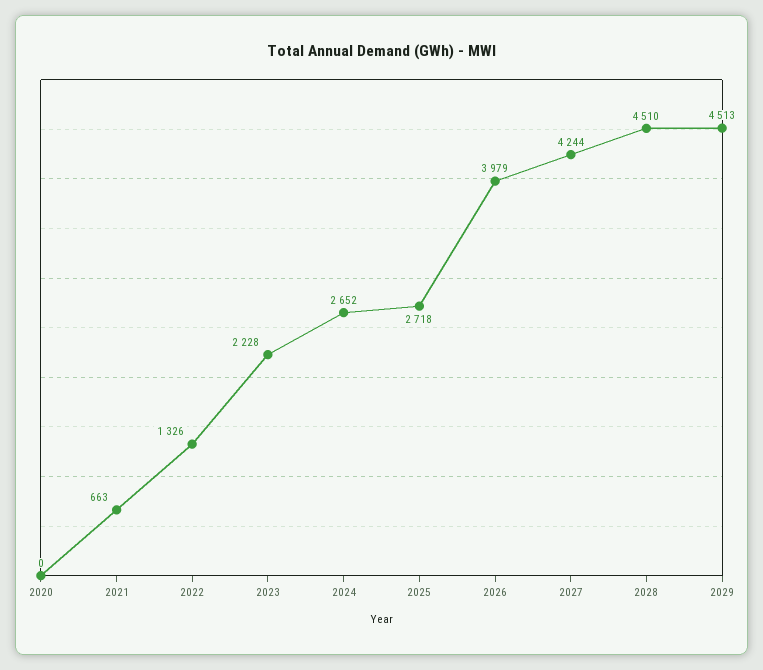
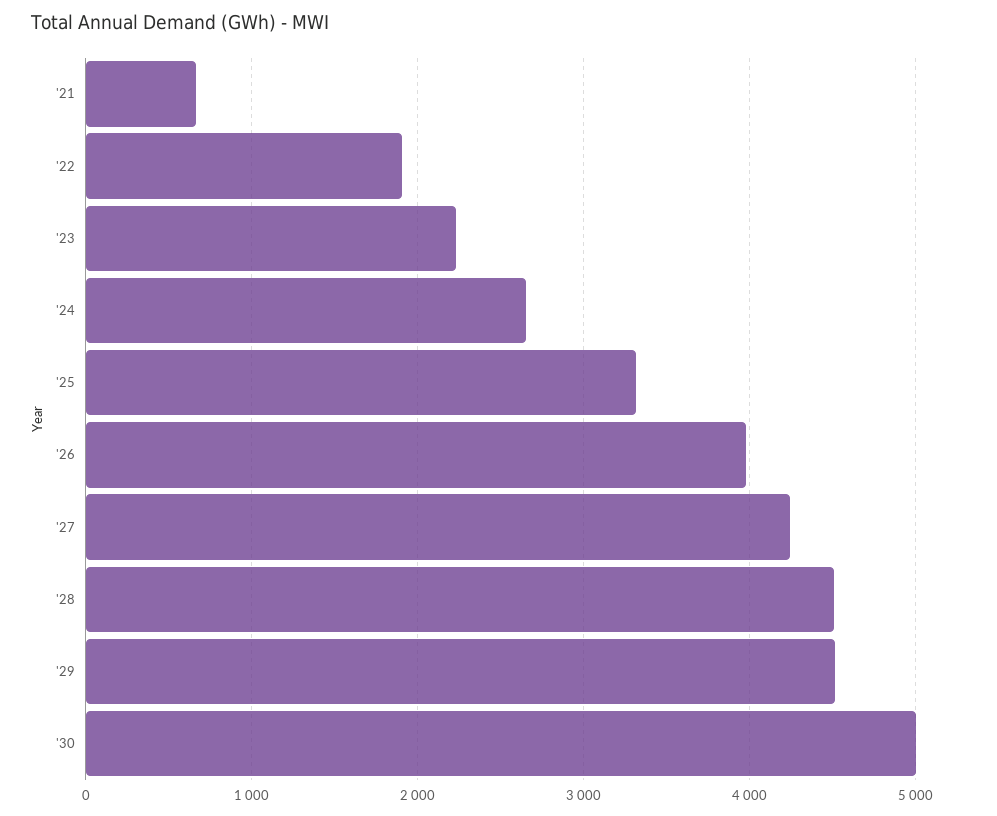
2020: 0 -> none
2022: 1326 -> 1900
2025: 2718 -> 3300
'30: none -> 5000

